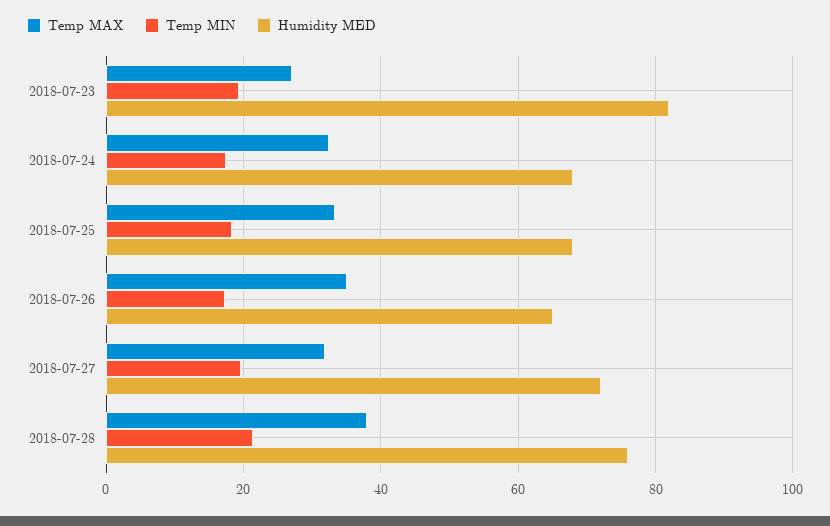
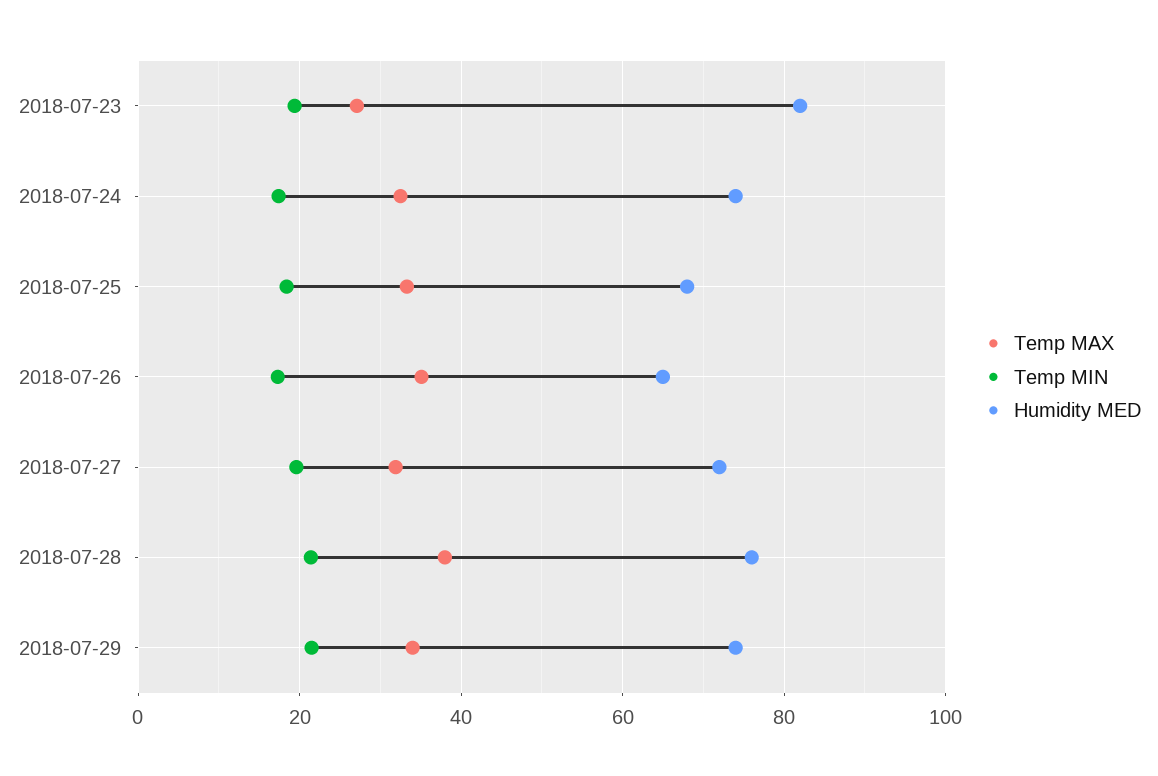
Humidity MED, 2018-07-24: 68 -> 74
Temp MAX, 2018-07-29: none -> 34
Temp MIN, 2018-07-29: none -> 22
Humidity MED, 2018-07-29: none -> 74

